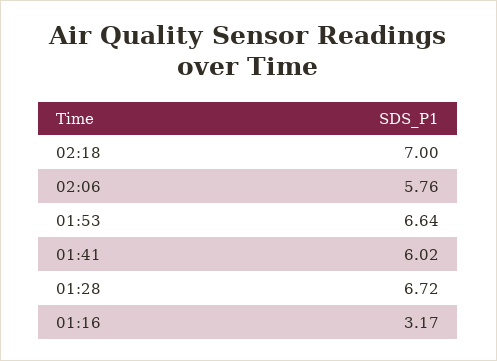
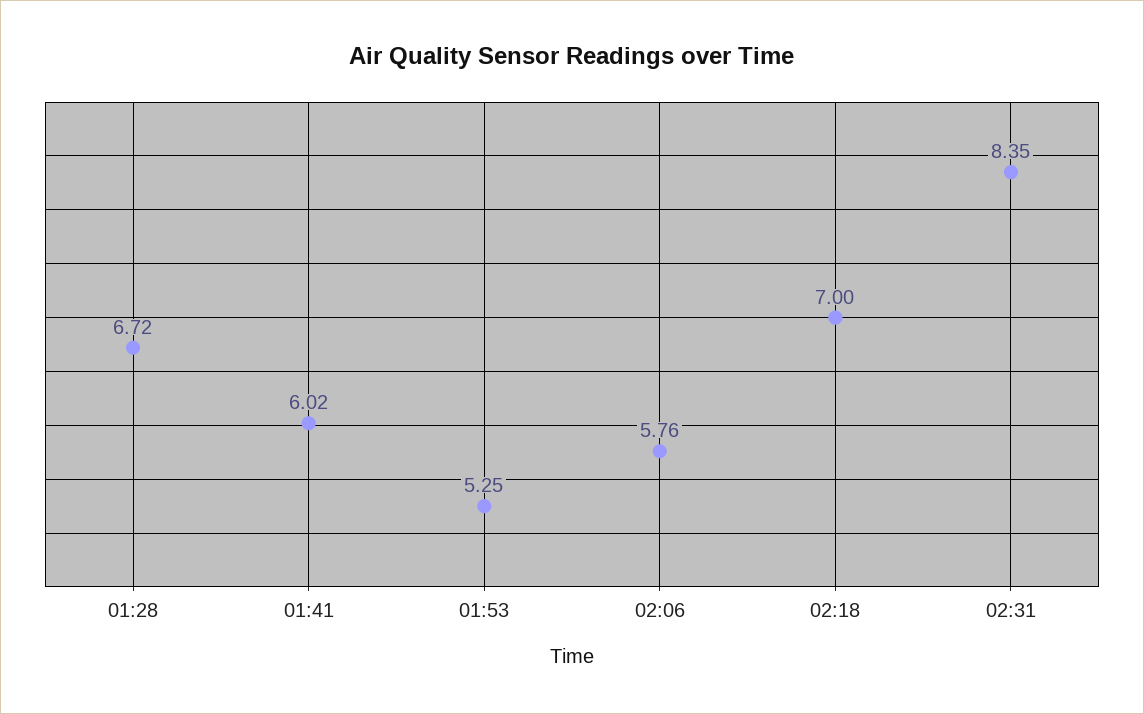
01:53: 6.64 -> 5.25
01:16: 3.17 -> none
02:31: none -> 8.35

